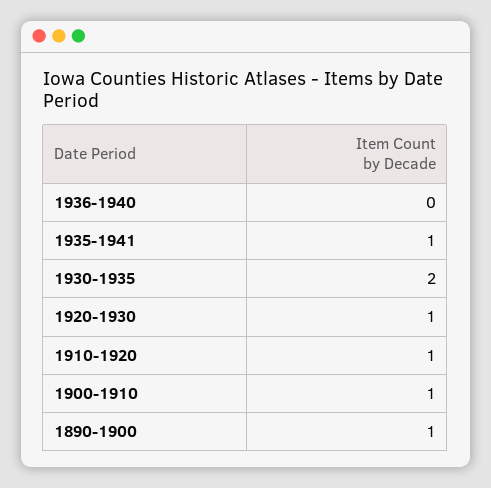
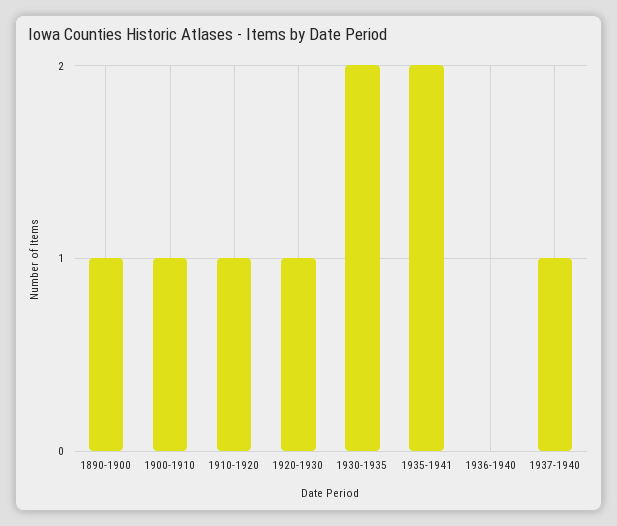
1935-1941: 1 -> 2
1937-1940: none -> 1

